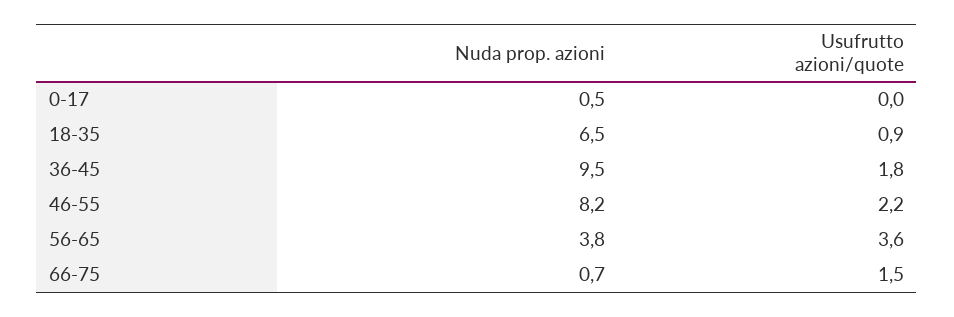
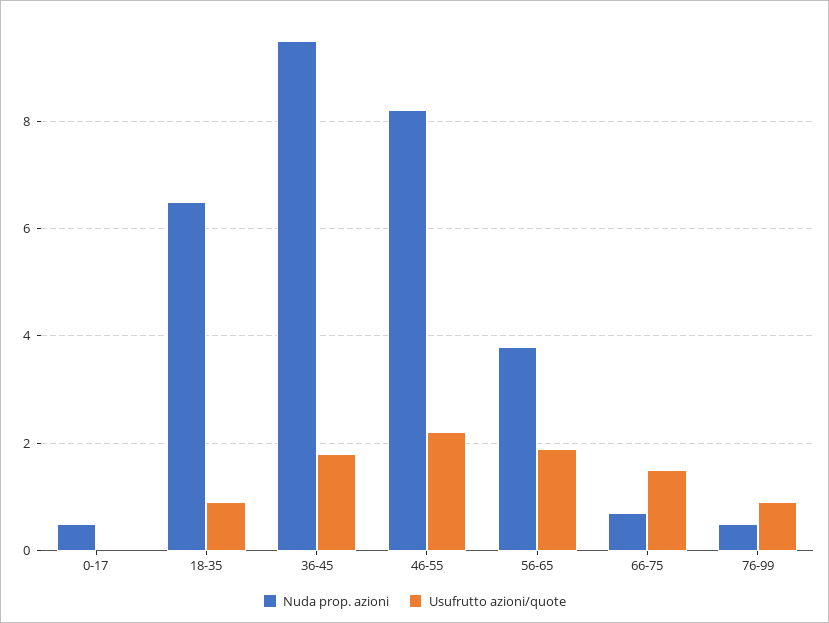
Usufrutto azioni/quote, 56-65: 3.6 -> 2
Nuda prop. azioni, 76-99: none -> 0.5
Usufrutto azioni/quote, 76-99: none -> 1

